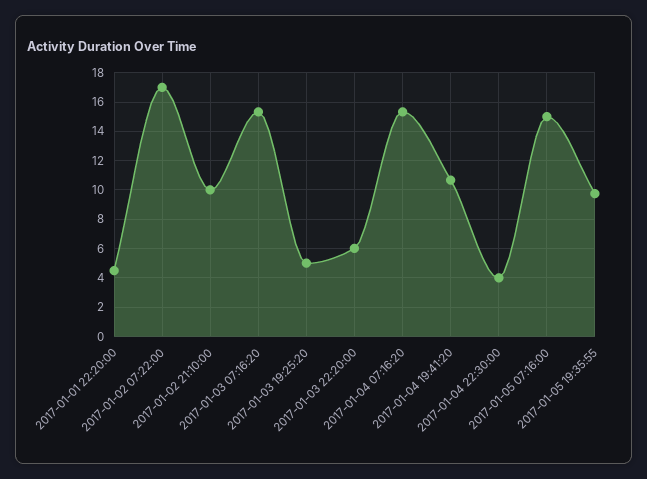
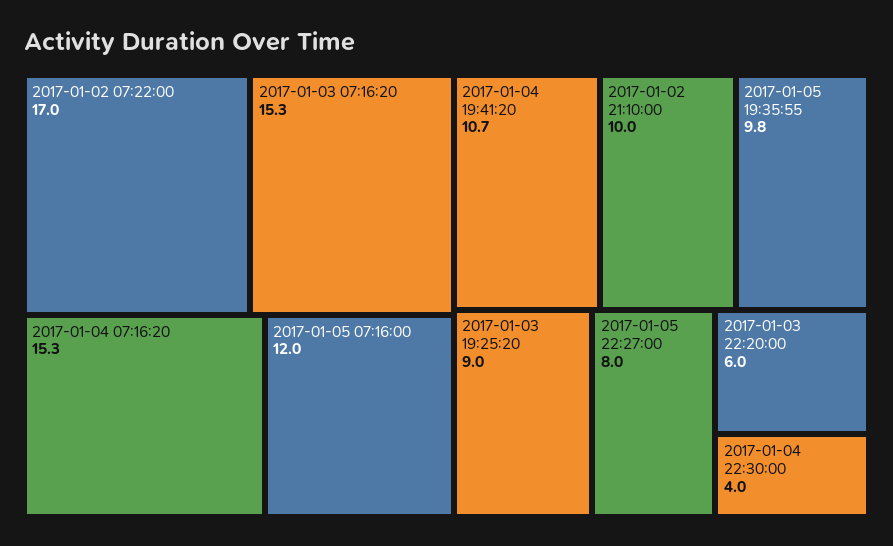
2017-01-01 22:20:00: 4.5 -> none
2017-01-03 19:25:20: 5 -> 9
2017-01-05 07:16:00: 15 -> 12
2017-01-05 22:27:00: none -> 8

